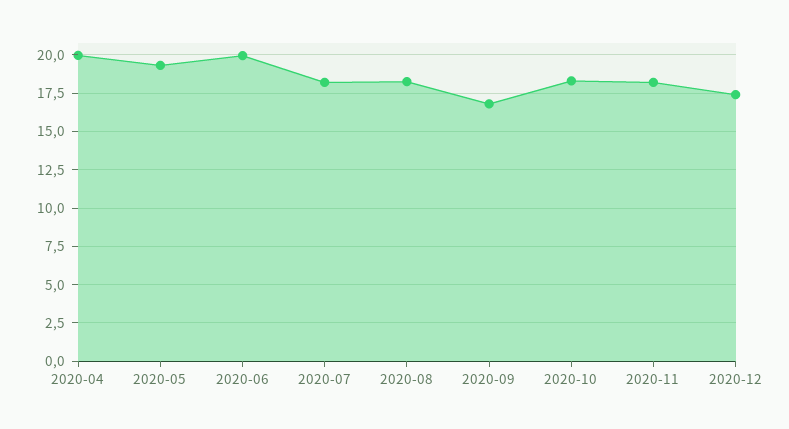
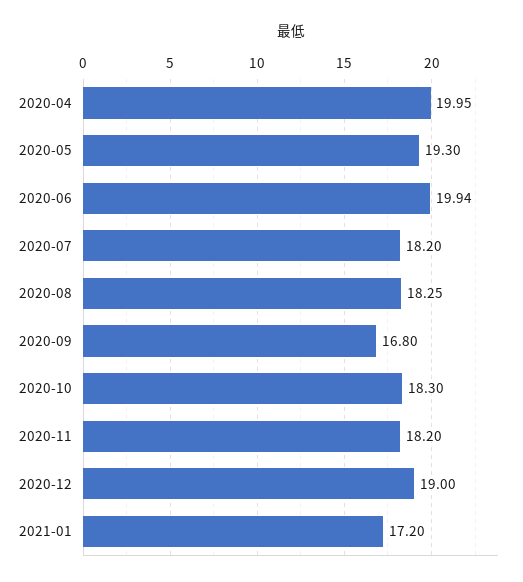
2020-12: 17.5 -> 19
2021-01: none -> 17.2

